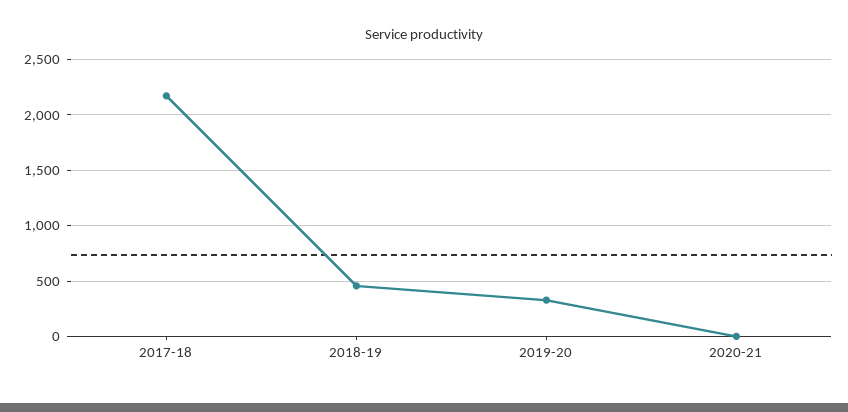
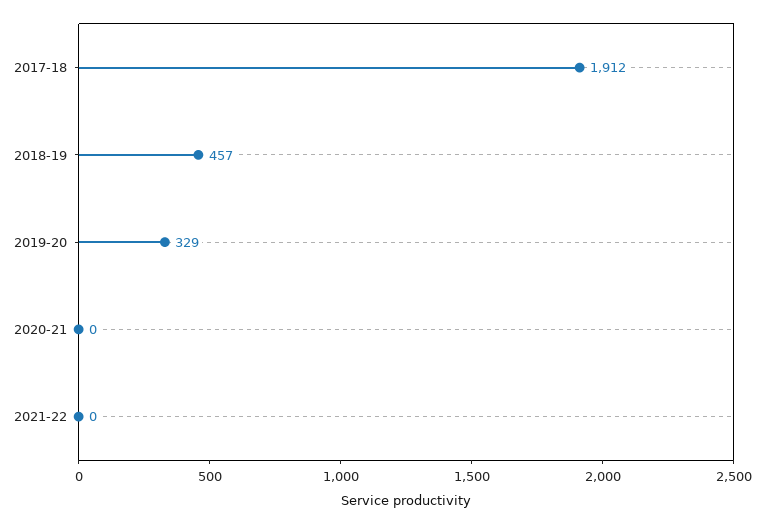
2017-18: 2200 -> 1912
2021-22: none -> 0

